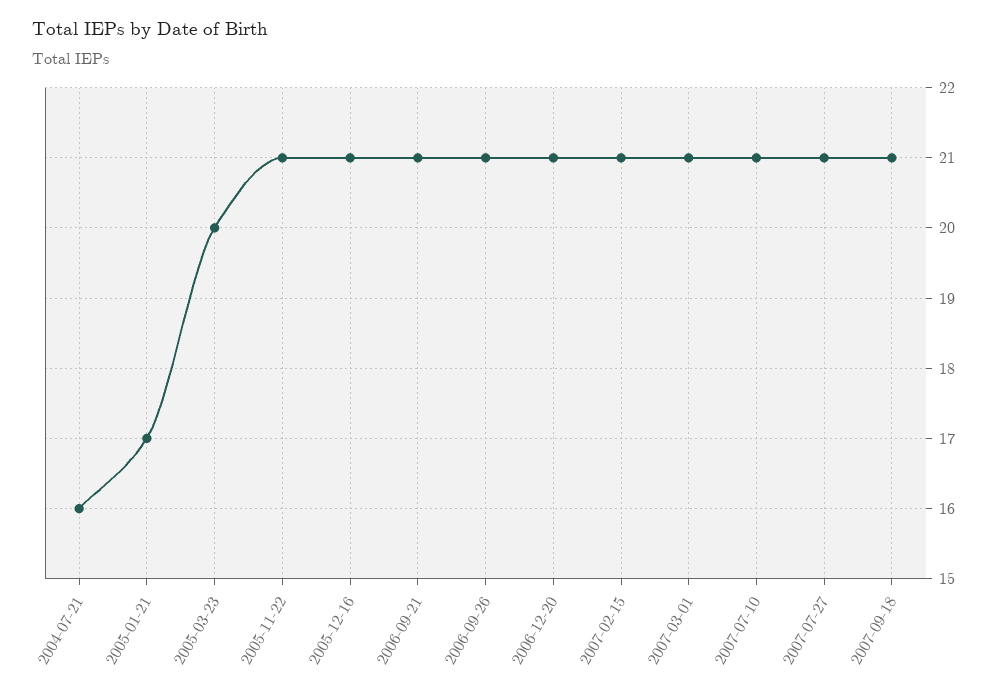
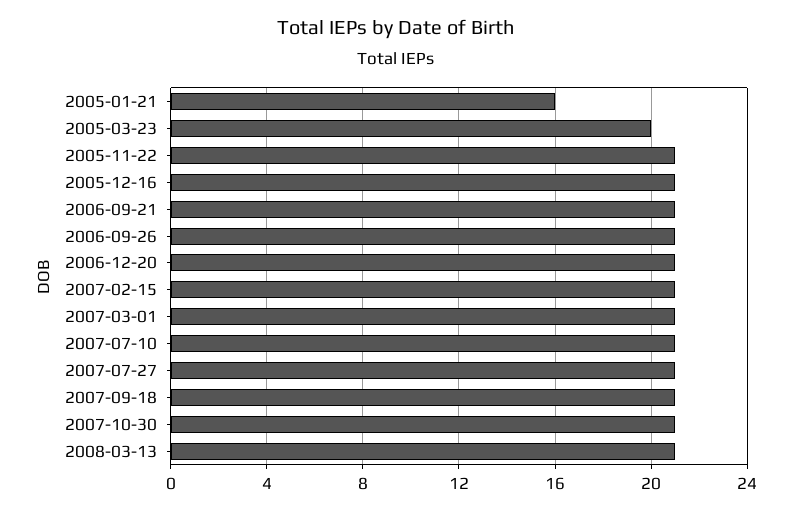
2004-07-21: 16 -> none
2005-01-21: 17 -> 16
2007-10-30: none -> 21
2008-03-13: none -> 21

